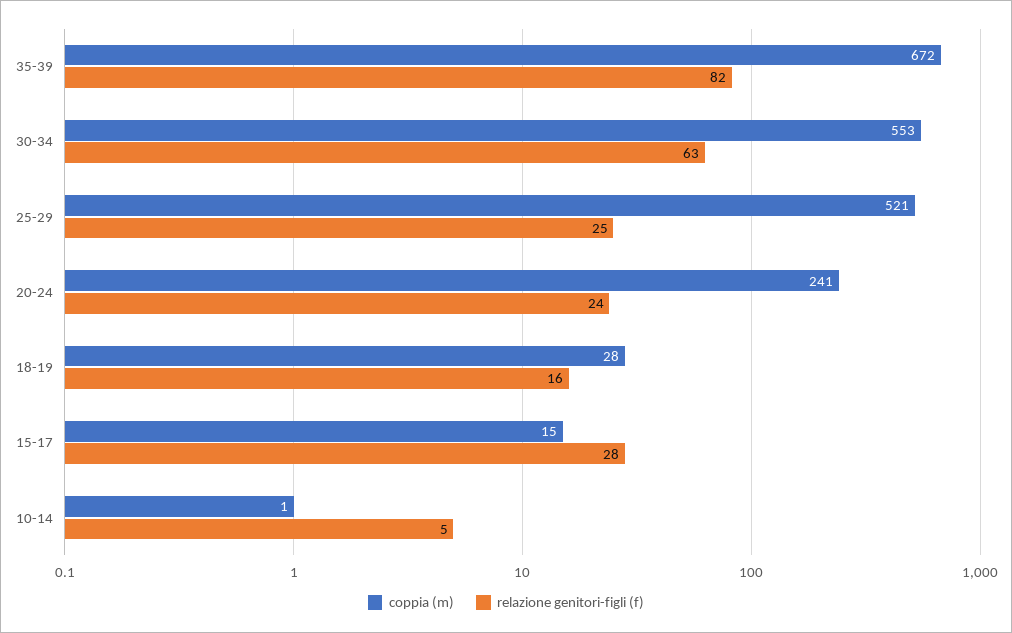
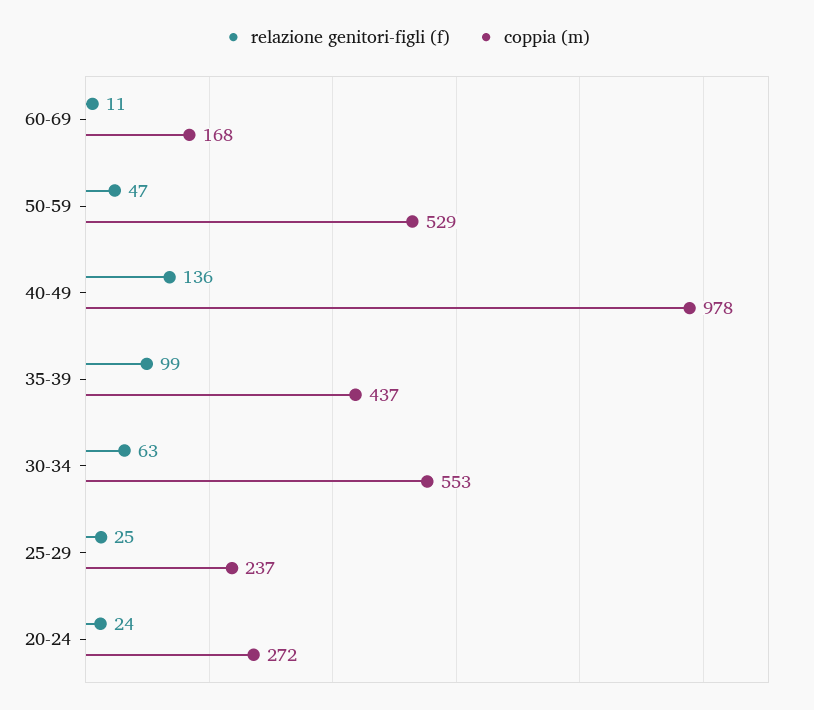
coppia (m), 35-39: 672 -> 437
relazione genitori-figli (f), 35-39: 82 -> 99
coppia (m), 25-29: 521 -> 237
coppia (m), 20-24: 241 -> 272
coppia (m), 18-19: 28 -> none
relazione genitori-figli (f), 18-19: 16 -> none
coppia (m), 15-17: 15 -> none
relazione genitori-figli (f), 15-17: 28 -> none
coppia (m), 10-14: 1 -> none
relazione genitori-figli (f), 10-14: 5 -> none
relazione genitori-figli (f), 60-69: none -> 11
coppia (m), 60-69: none -> 168
relazione genitori-figli (f), 50-59: none -> 47
coppia (m), 50-59: none -> 529
relazione genitori-figli (f), 40-49: none -> 136
coppia (m), 40-49: none -> 978

